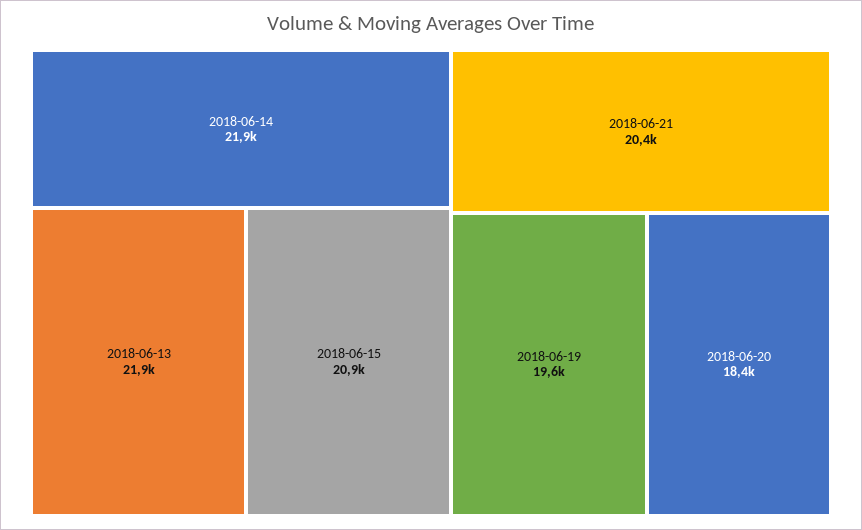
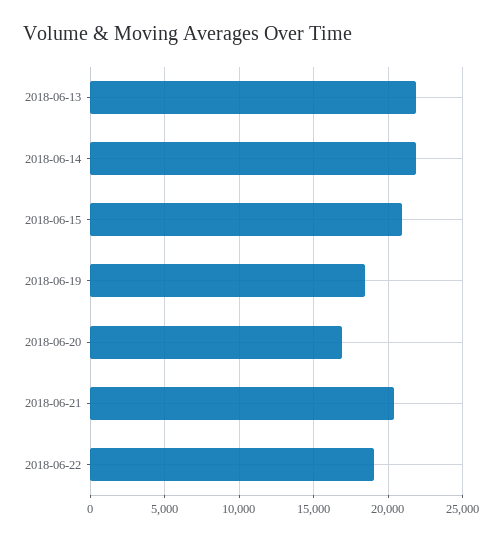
2018-06-19: 19600 -> 18500
2018-06-20: 18400 -> 17000
2018-06-22: none -> 19000

